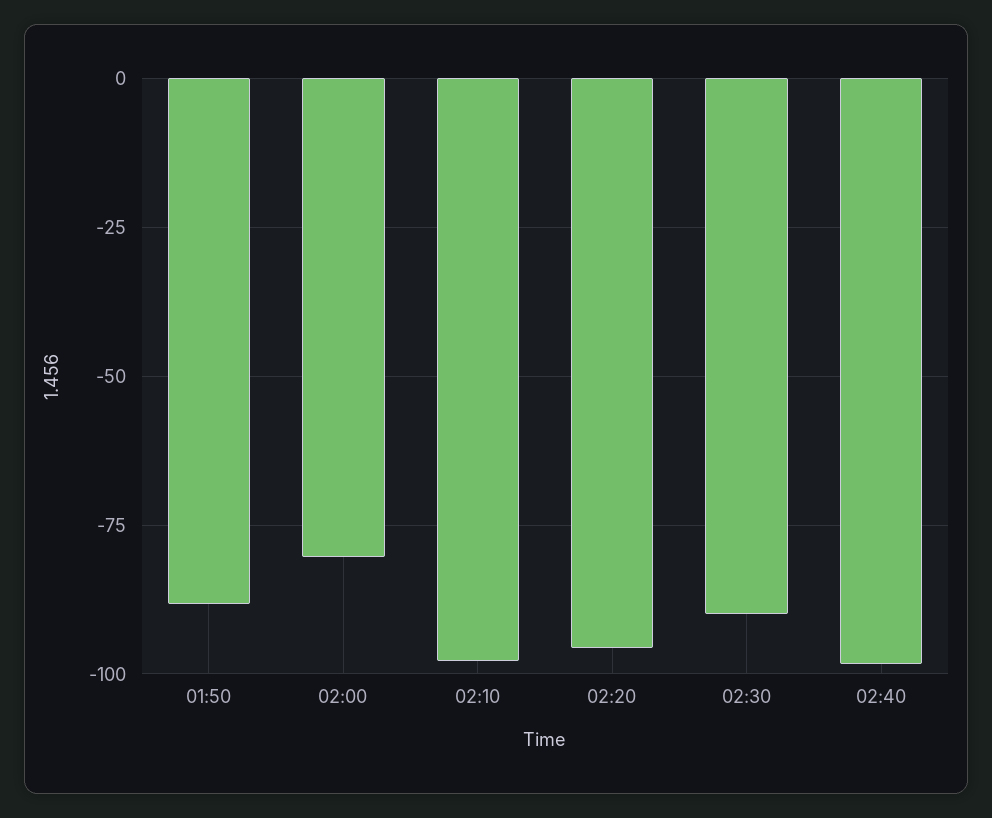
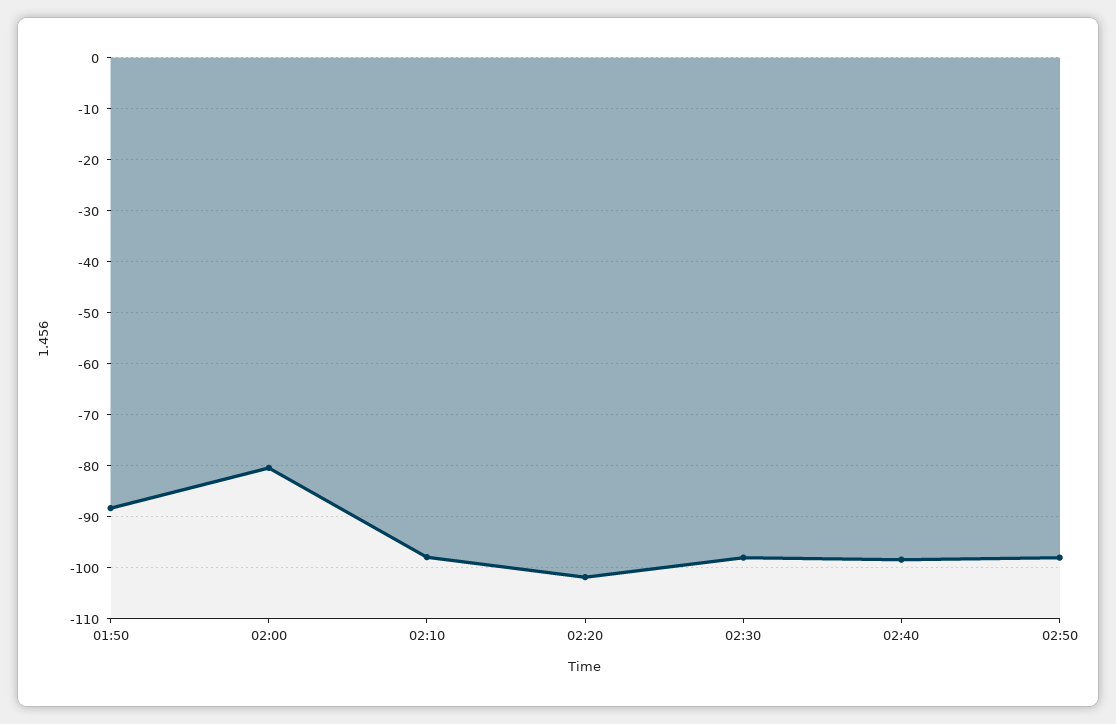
02:20: -95 -> -102
02:30: -90 -> -98
02:50: none -> -98

